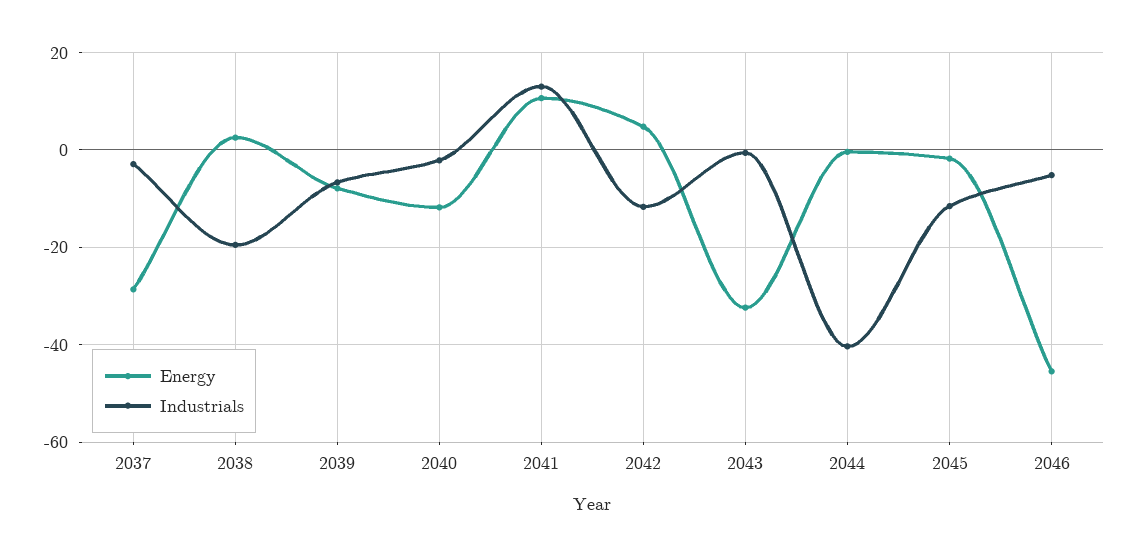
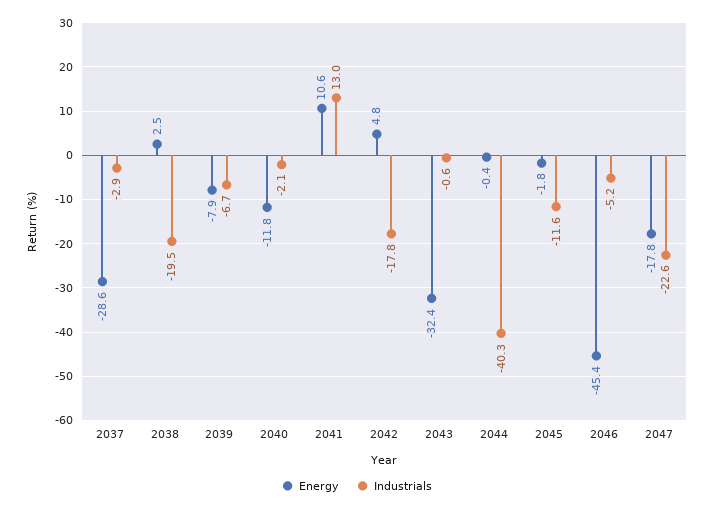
Industrials, 2042: -12 -> -17.8
Energy, 2047: none -> -17.8
Industrials, 2047: none -> -22.6

